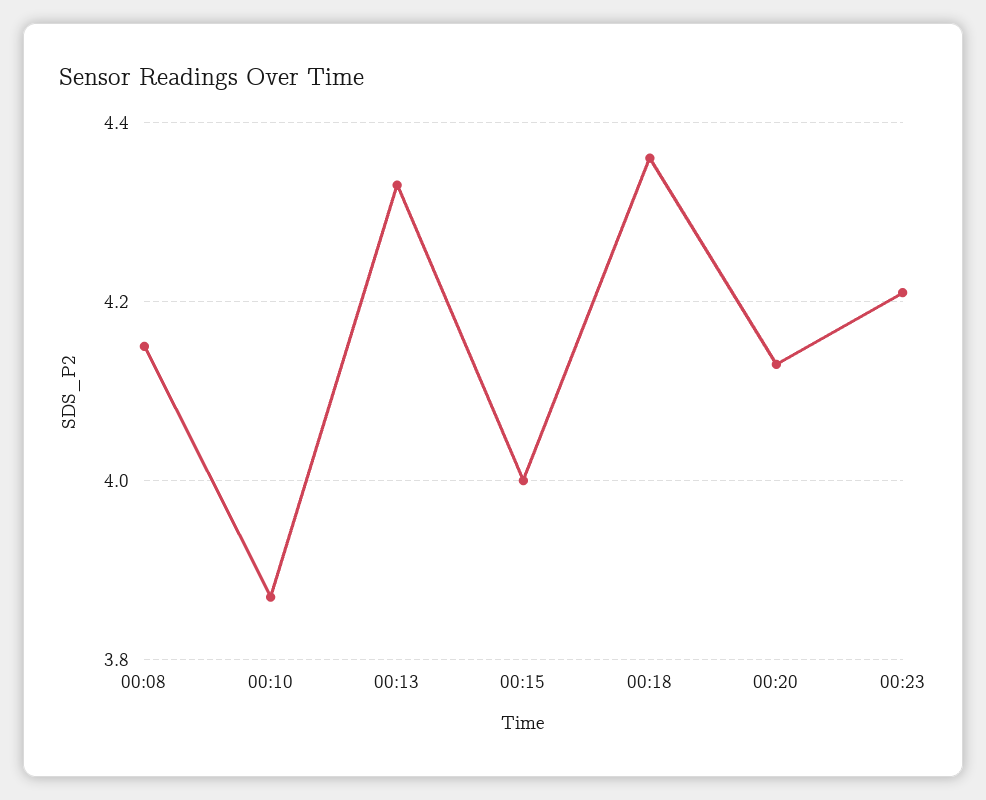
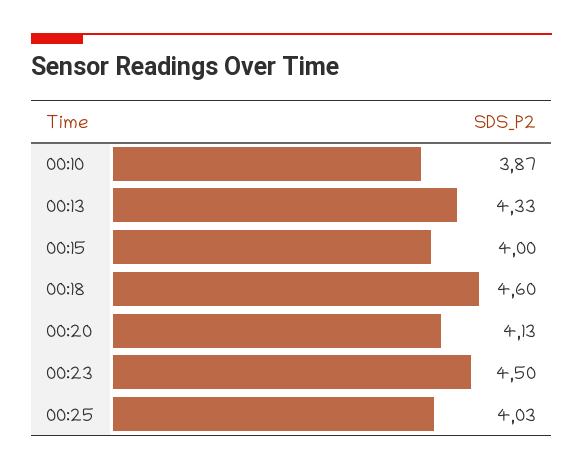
00:08: 4.15 -> none
00:18: 4.35 -> 4.6
00:23: 4.2 -> 4.5
00:25: none -> 4.03

